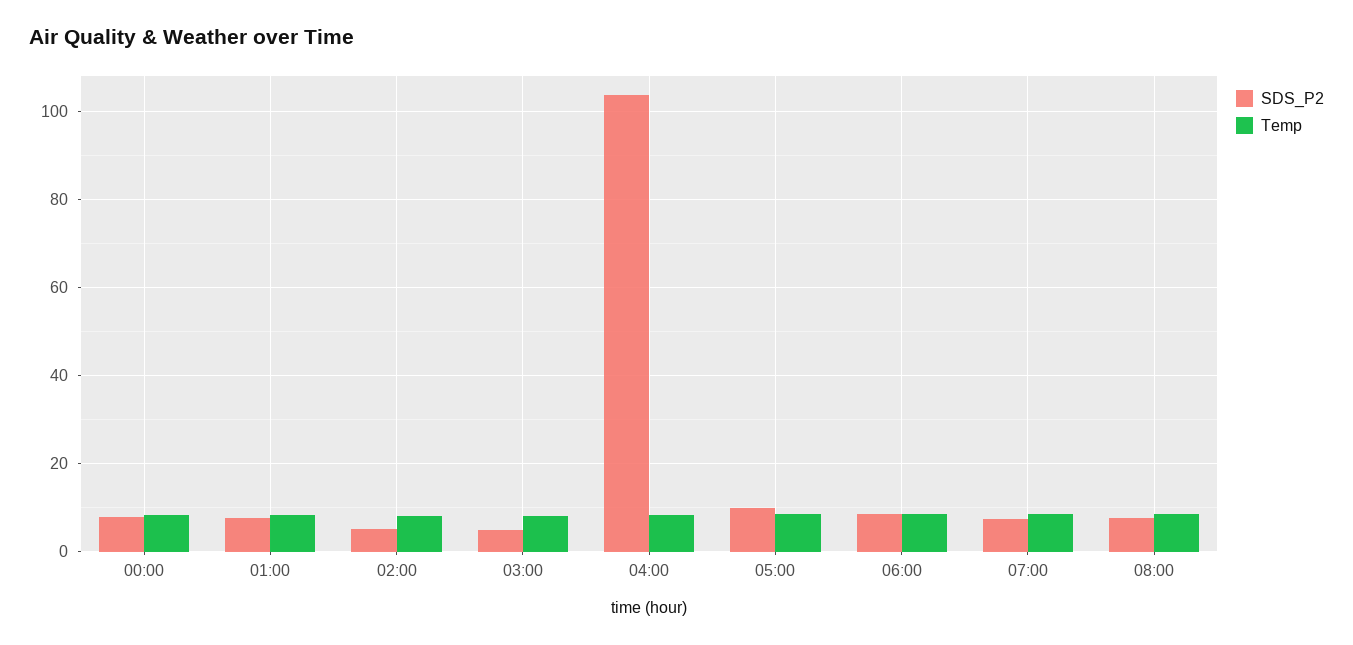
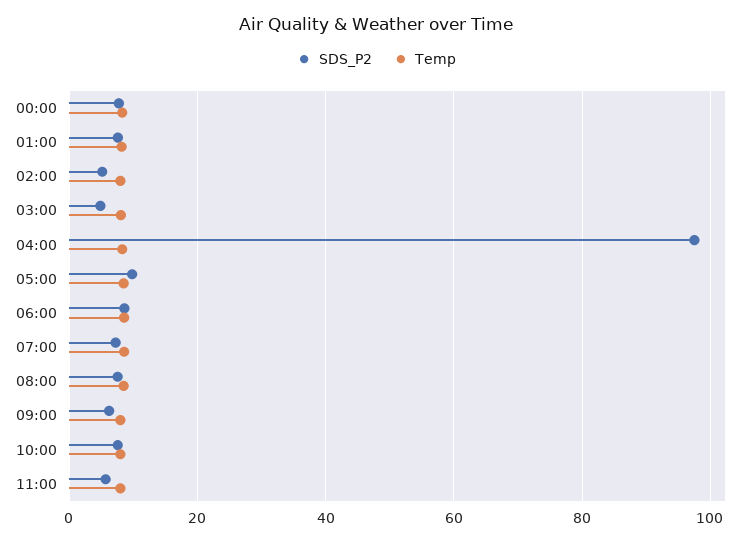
SDS_P2, 04:00: 104 -> 98
SDS_P2, 09:00: none -> 6
Temp, 09:00: none -> 8
SDS_P2, 10:00: none -> 8
Temp, 10:00: none -> 8
SDS_P2, 11:00: none -> 6
Temp, 11:00: none -> 8

